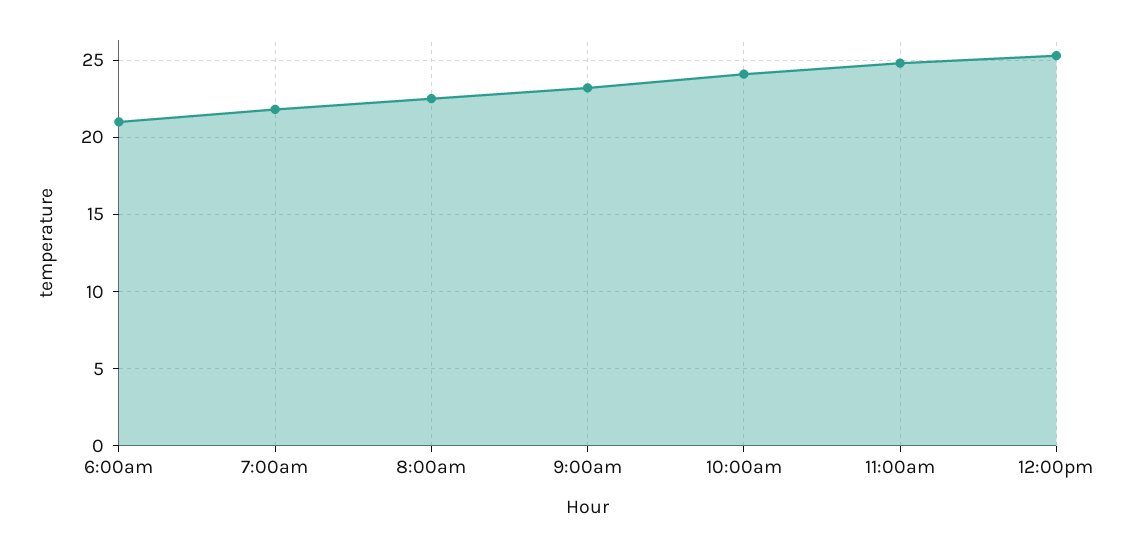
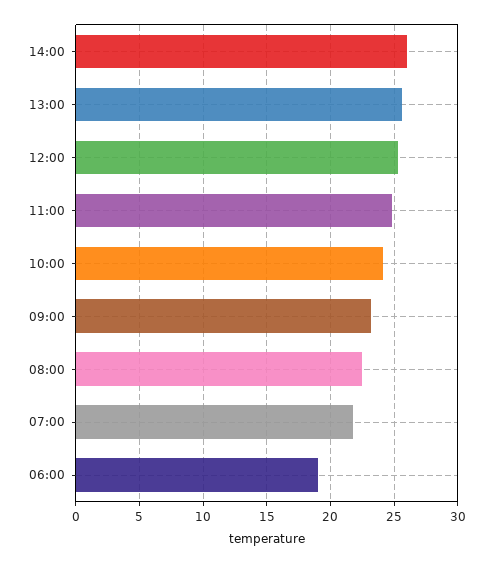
6:00am: 21 -> 19
14:00: none -> 26
13:00: none -> 25.5

